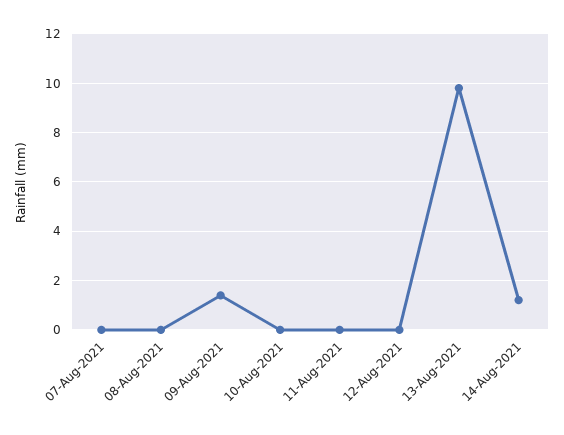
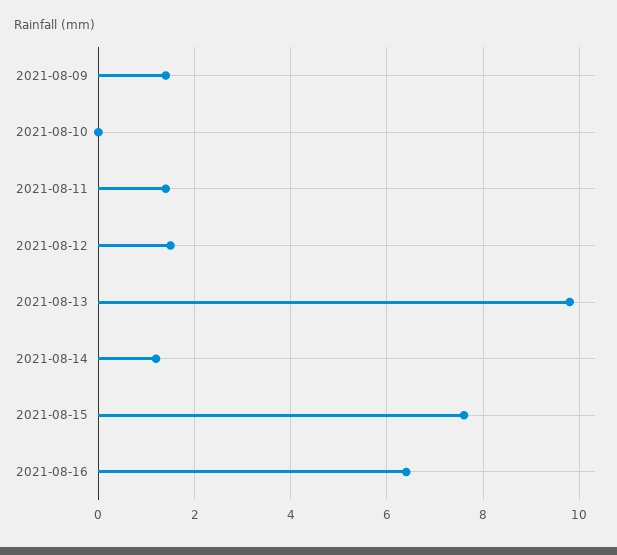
07-Aug-2021: 0 -> none
08-Aug-2021: 0 -> none
11-Aug-2021: 0 -> 1.5
12-Aug-2021: 0 -> 1.5
2021-08-15: none -> 7.5
2021-08-16: none -> 6.5

